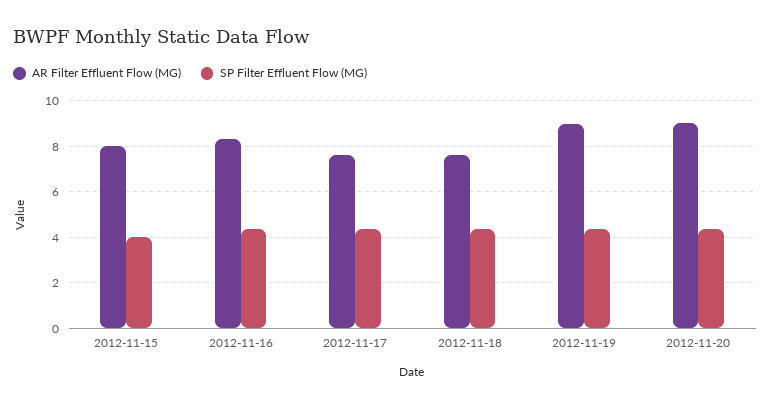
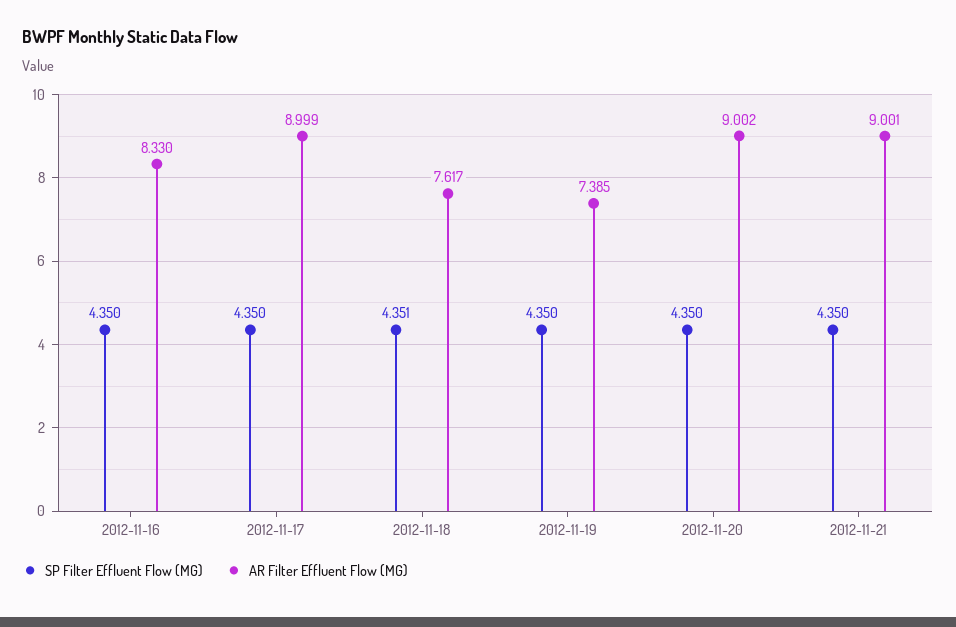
AR Filter Effluent Flow (MG), 2012-11-15: 8 -> none
SP Filter Effluent Flow (MG), 2012-11-15: 4 -> none
AR Filter Effluent Flow (MG), 2012-11-17: 7.5 -> 8.999
AR Filter Effluent Flow (MG), 2012-11-19: 9 -> 7.385
SP Filter Effluent Flow (MG), 2012-11-21: none -> 4.35
AR Filter Effluent Flow (MG), 2012-11-21: none -> 9.001

